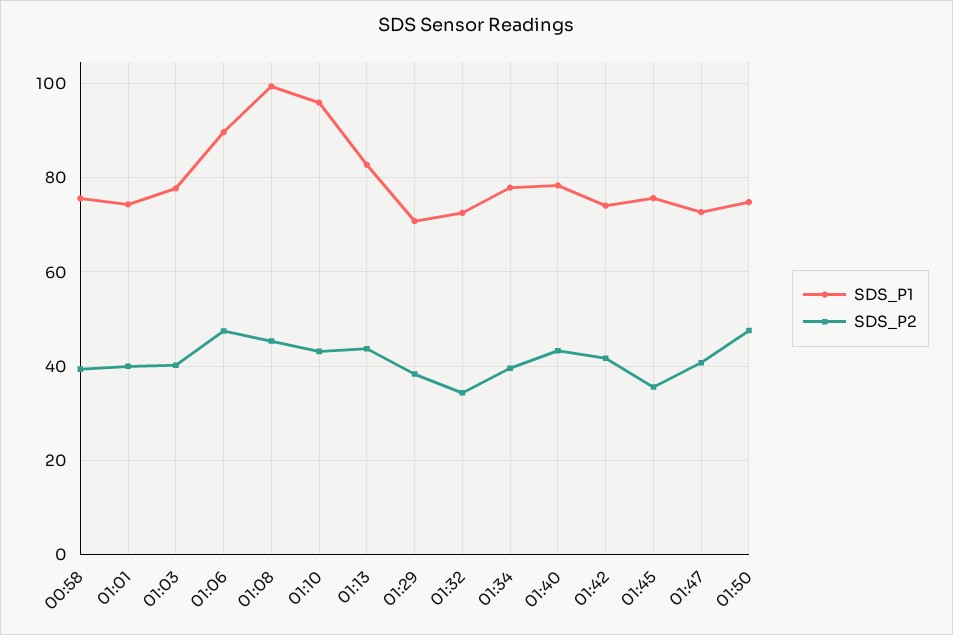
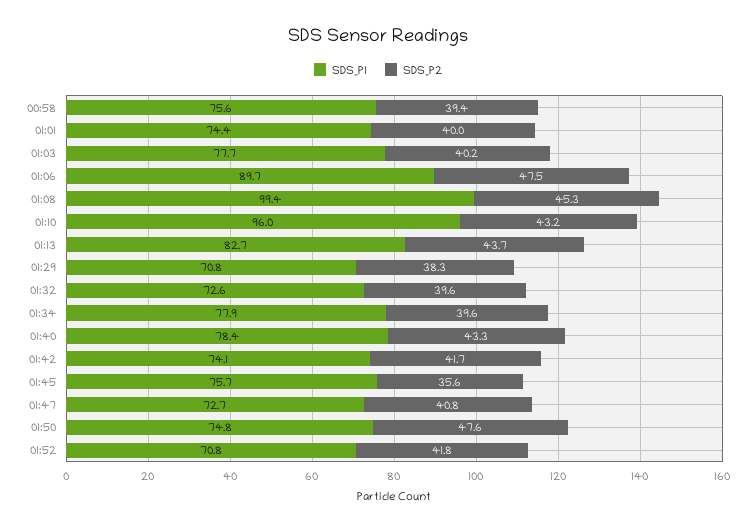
SDS_P2, 01:32: 34 -> 39.6
SDS_P1, 01:52: none -> 70.8
SDS_P2, 01:52: none -> 41.8

